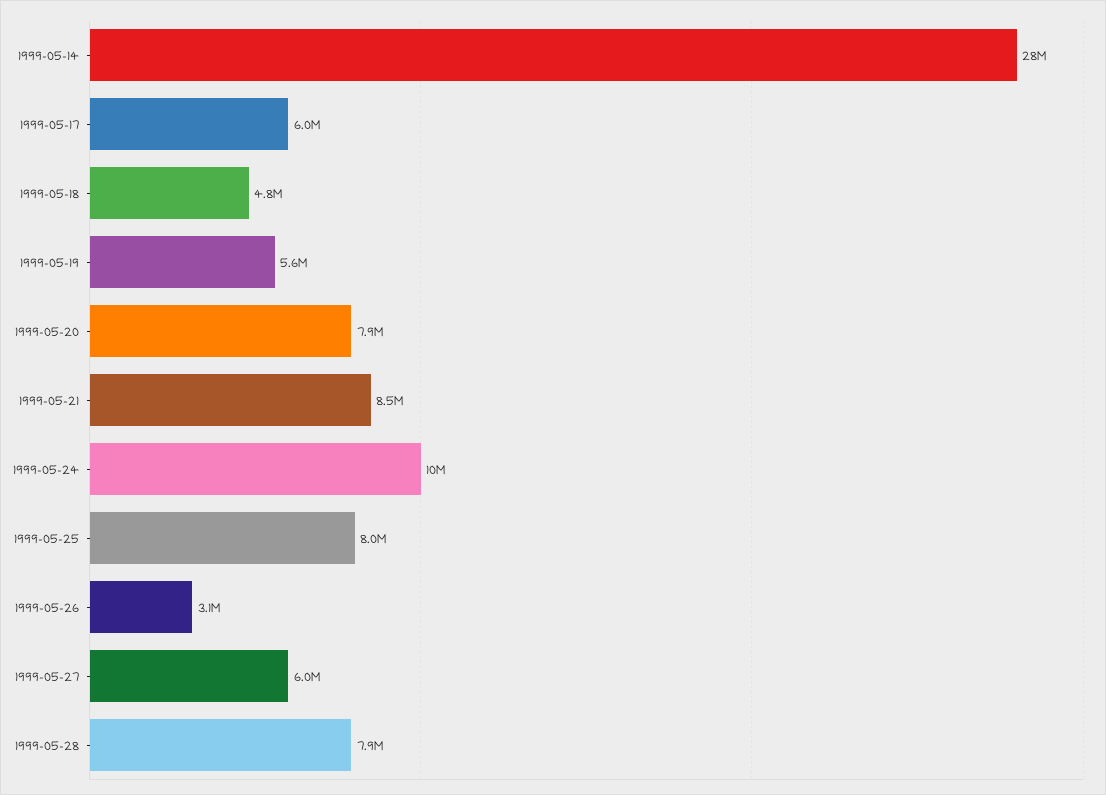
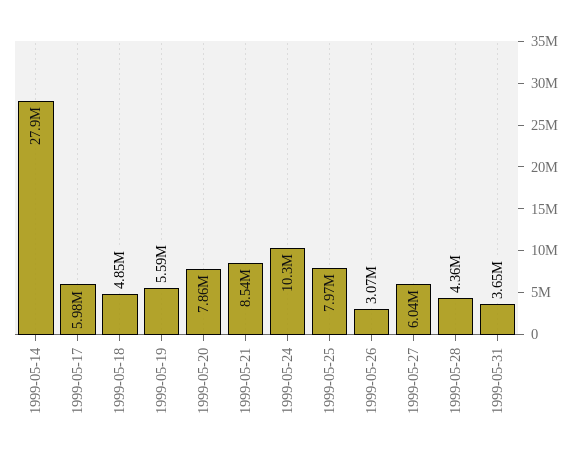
1999-05-28: 7900000 -> 4360000
1999-05-31: none -> 3650000

